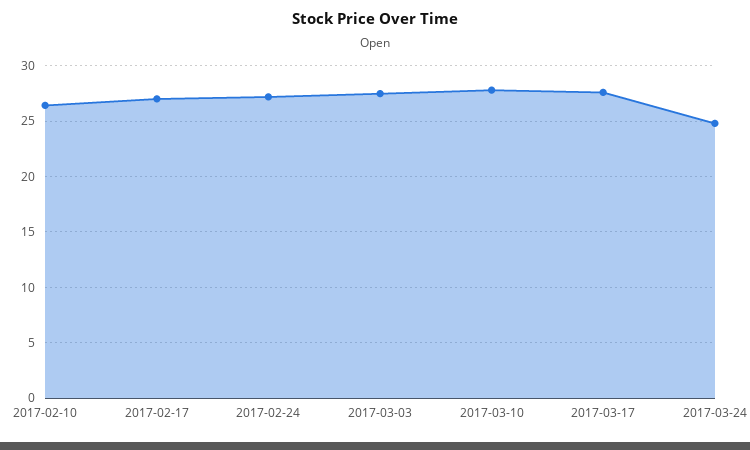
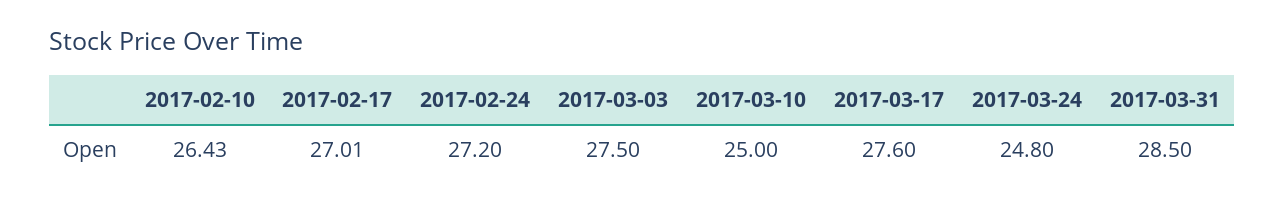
2017-03-10: 28 -> 25
2017-03-31: none -> 28.5

